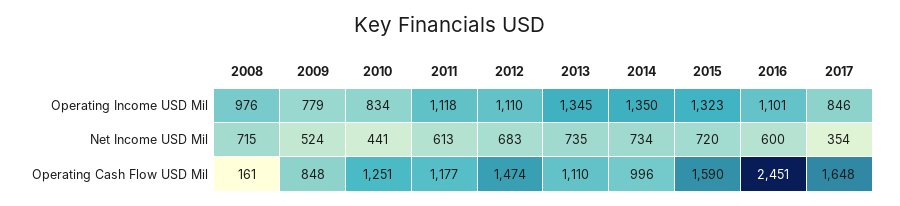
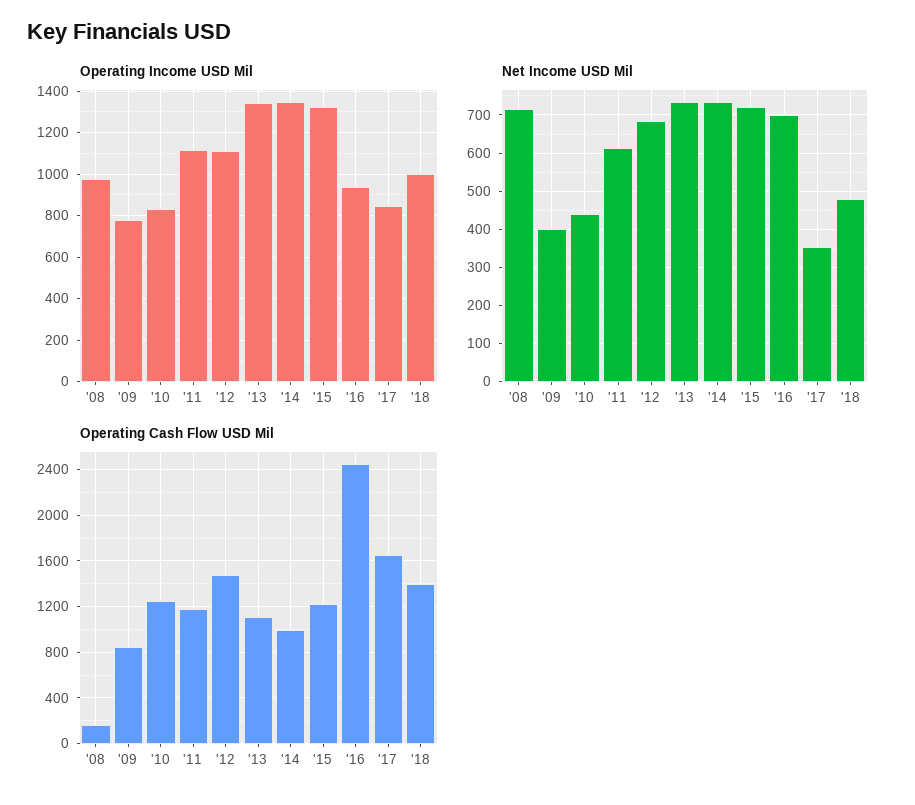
Operating Income USD Mil, 2016: 1101 -> 950
Net Income USD Mil, 2009: 524 -> 400
Net Income USD Mil, 2016: 600 -> 700
Operating Cash Flow USD Mil, 2015: 1590 -> 1200
Operating Income USD Mil, '18: none -> 1000
Net Income USD Mil, '18: none -> 480
Operating Cash Flow USD Mil, '18: none -> 1400

